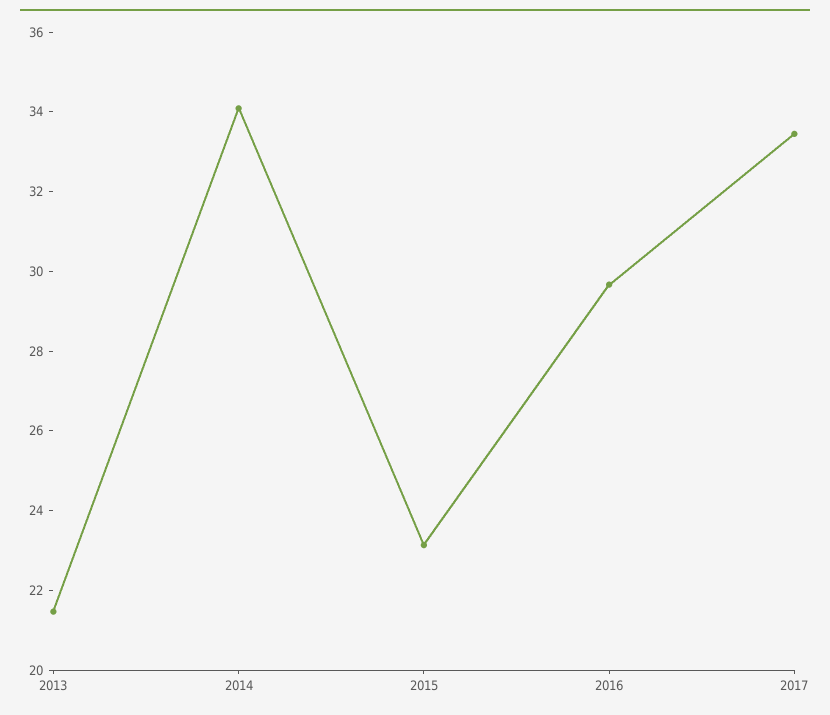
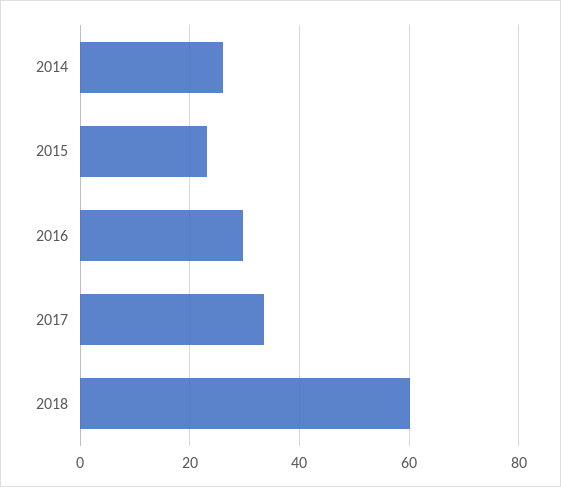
2013: 21.5 -> none
2014: 34 -> 26
2018: none -> 60

